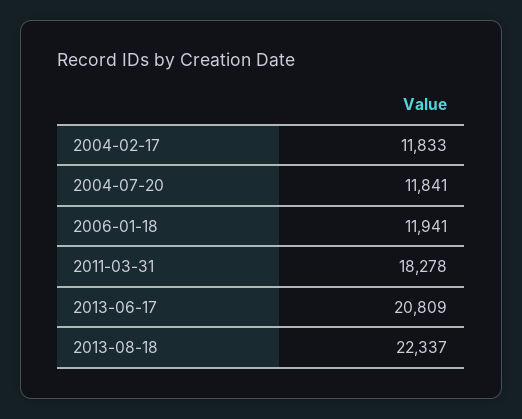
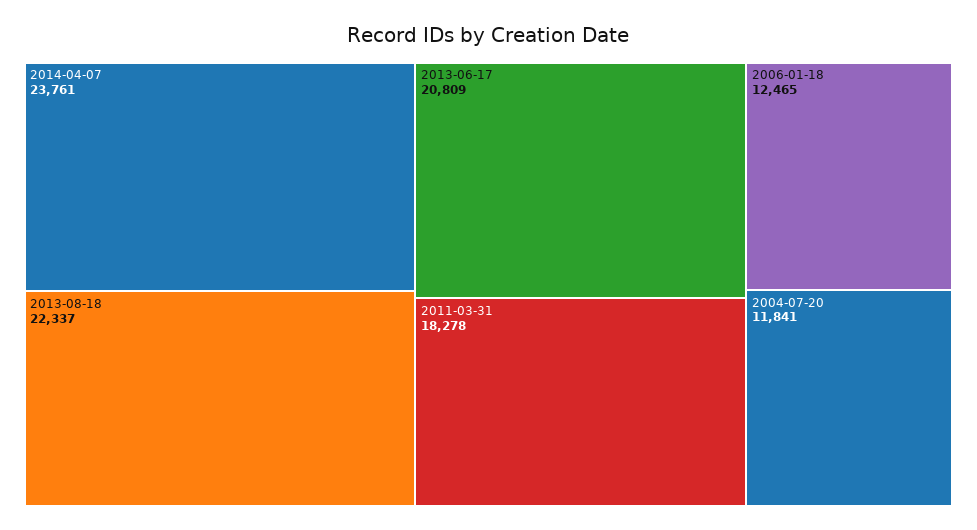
2004-02-17: 11833 -> none
2006-01-18: 11941 -> 12465
2014-04-07: none -> 23761

